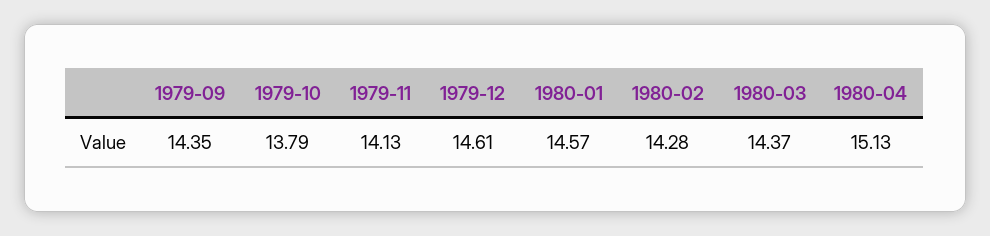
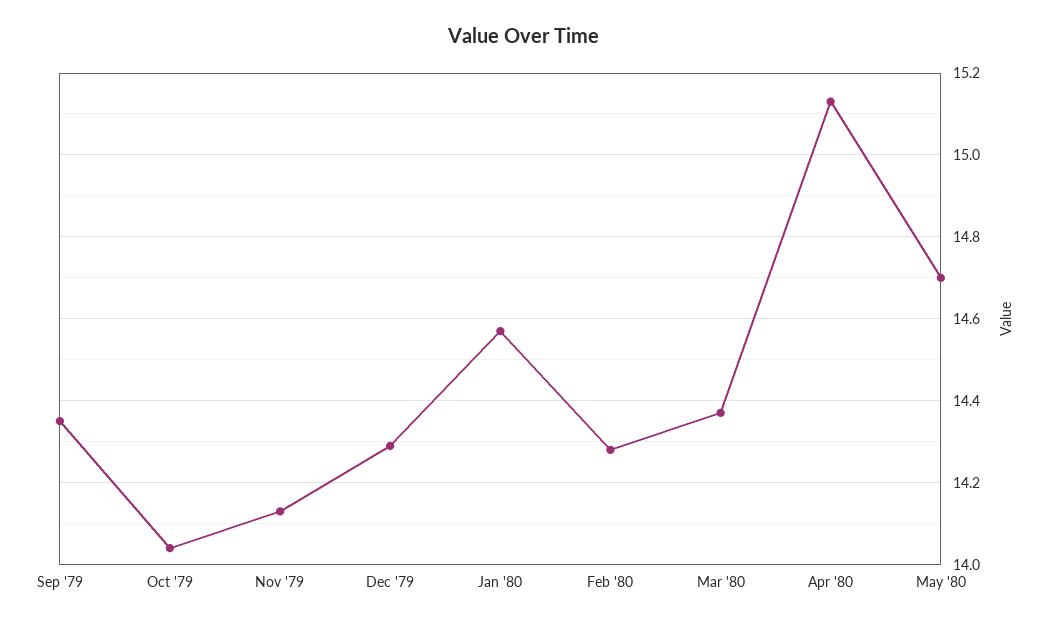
1979-10: 13.79 -> 14.05
1979-12: 14.61 -> 14.3
May '80: none -> 14.7

